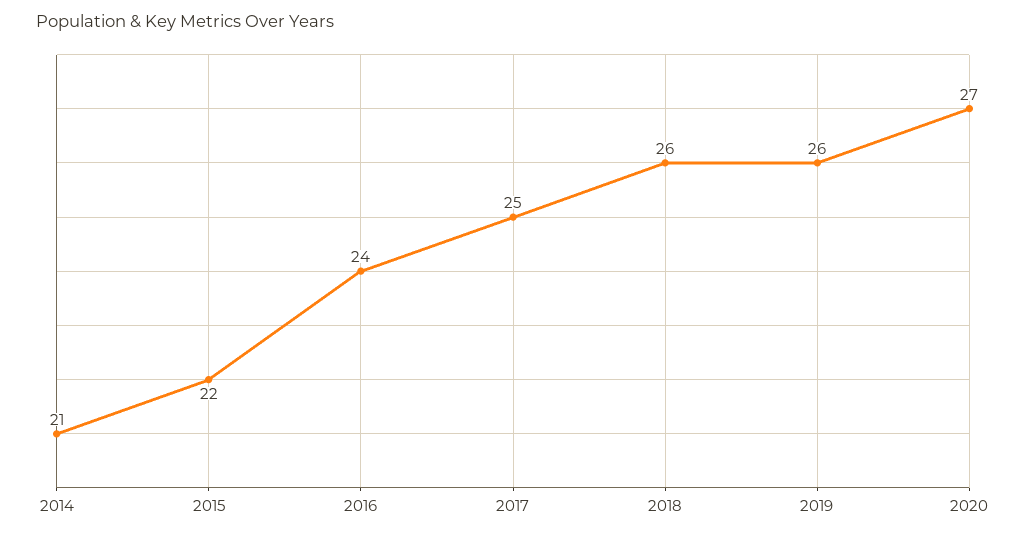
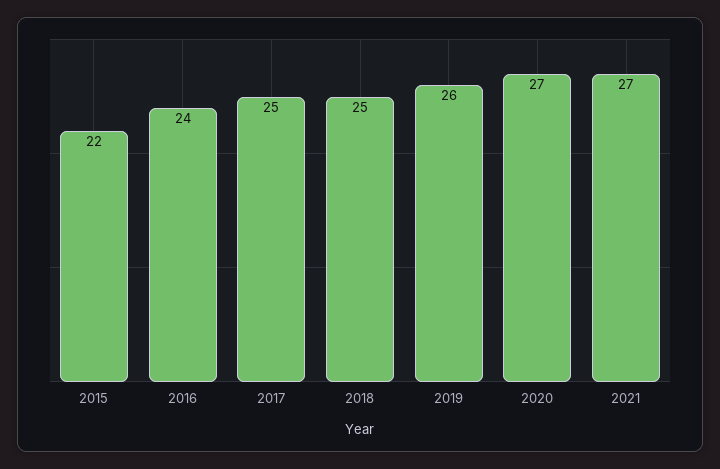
2014: 21 -> none
2018: 26 -> 25
2021: none -> 27

